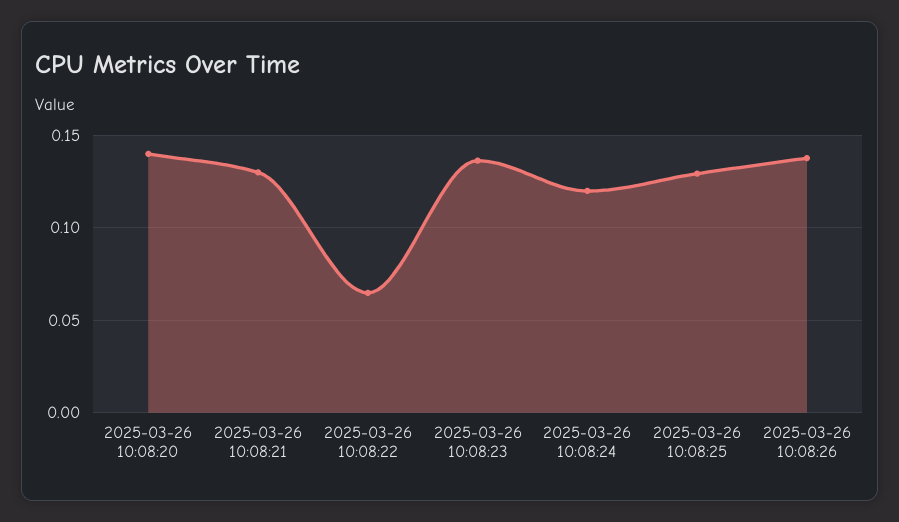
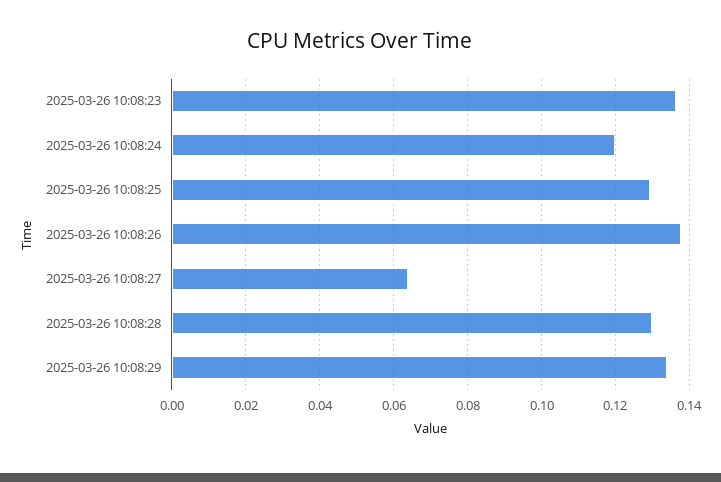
2025-03-26 10:08:20: 0.14 -> none
2025-03-26 10:08:21: 0.13 -> none
2025-03-26 10:08:22: 0.065 -> none
2025-03-26 10:08:27: none -> 0.064
2025-03-26 10:08:28: none -> 0.13
2025-03-26 10:08:29: none -> 0.134

